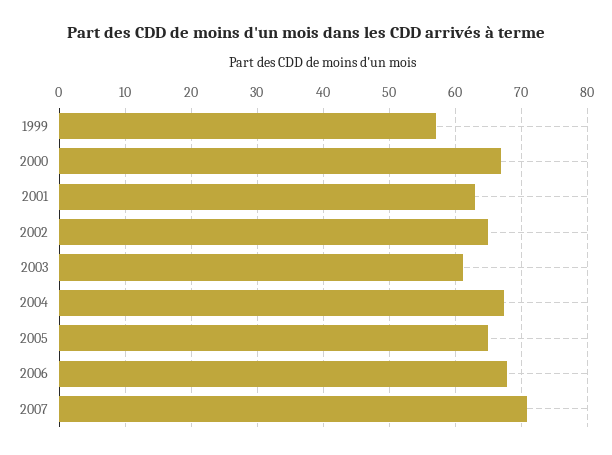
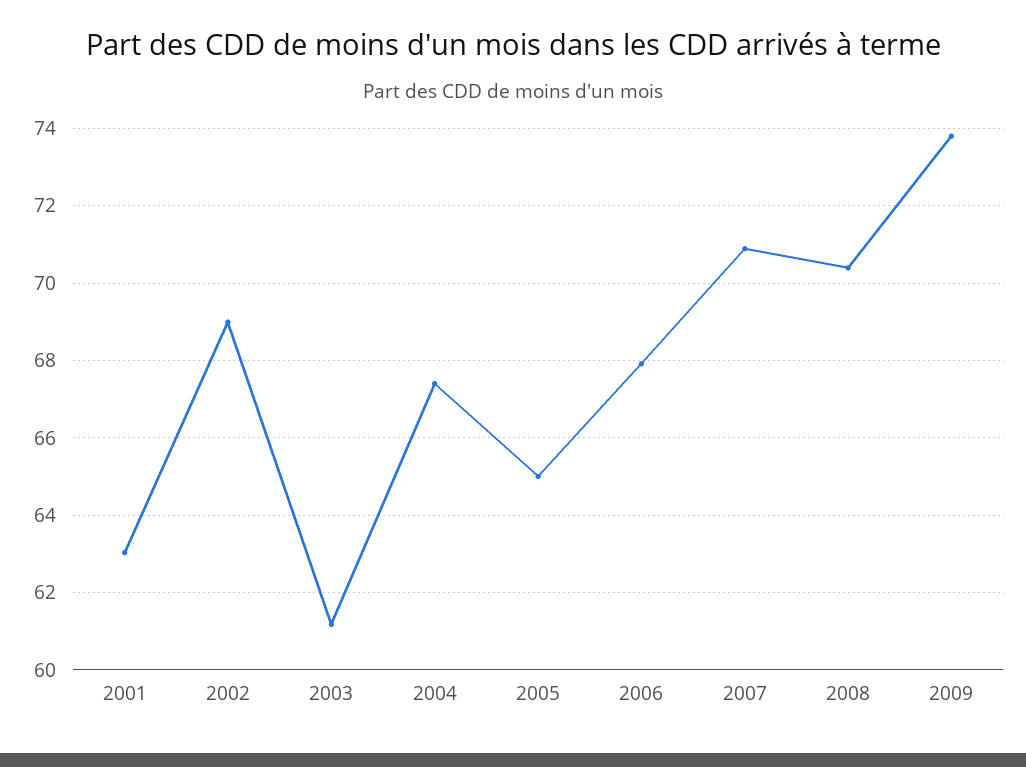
1999: 57 -> none
2000: 67 -> none
2002: 65 -> 69
2008: none -> 70.4
2009: none -> 73.8

